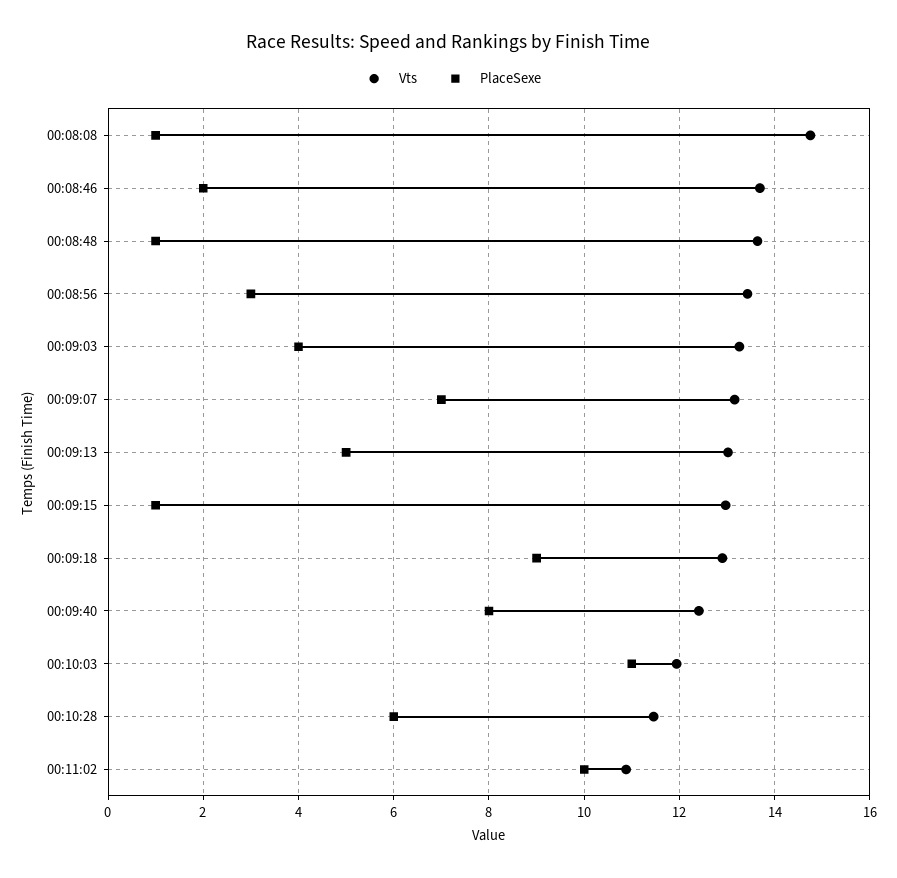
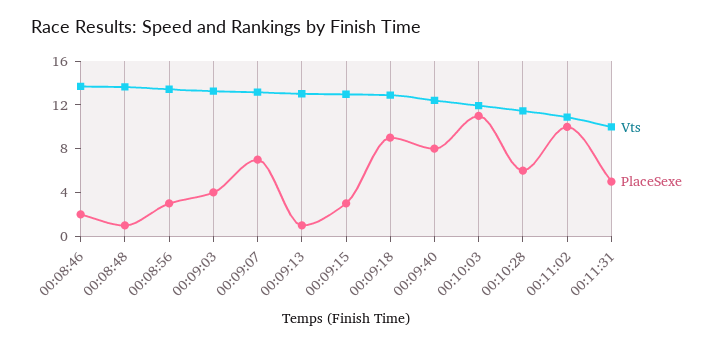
Vts, 00:08:08: 14.8 -> none
PlaceSexe, 00:08:08: 1 -> none
PlaceSexe, 00:09:13: 5 -> 1
PlaceSexe, 00:09:15: 1 -> 3
Vts, 00:11:31: none -> 10
PlaceSexe, 00:11:31: none -> 5

